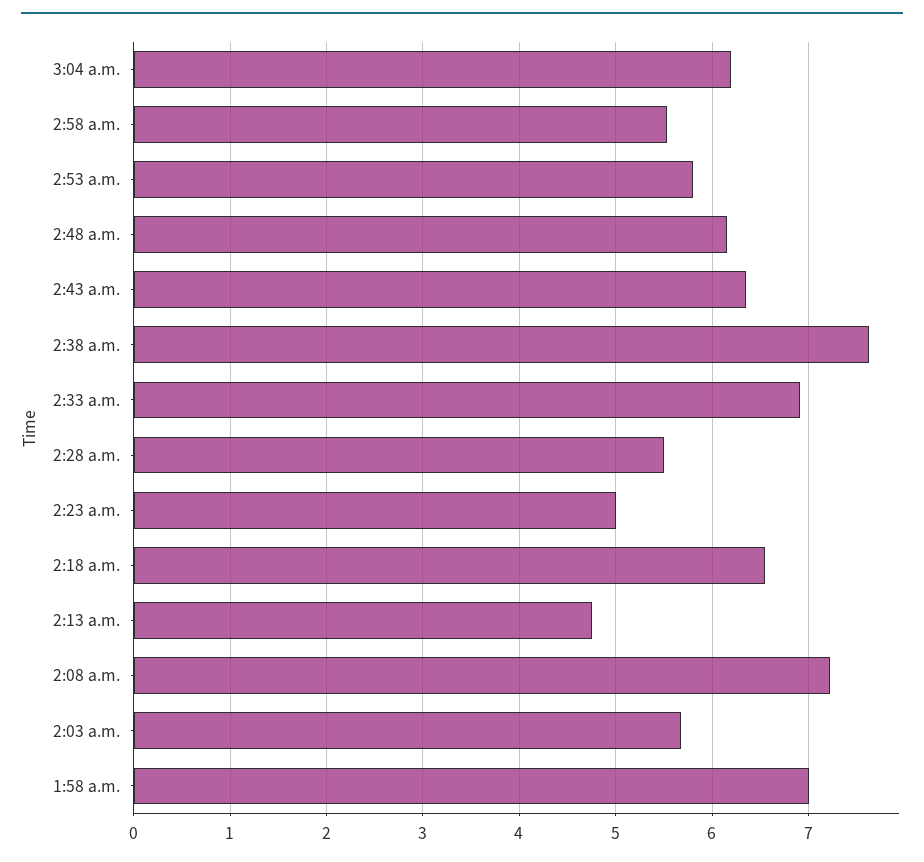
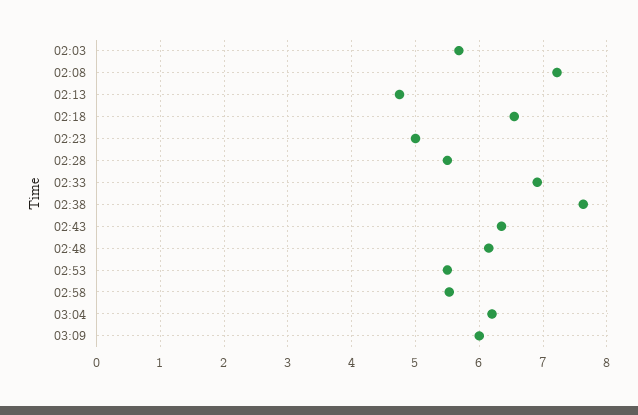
2:53 a.m.: 5.8 -> 5.5
1:58 a.m.: 7 -> none
03:09: none -> 6

